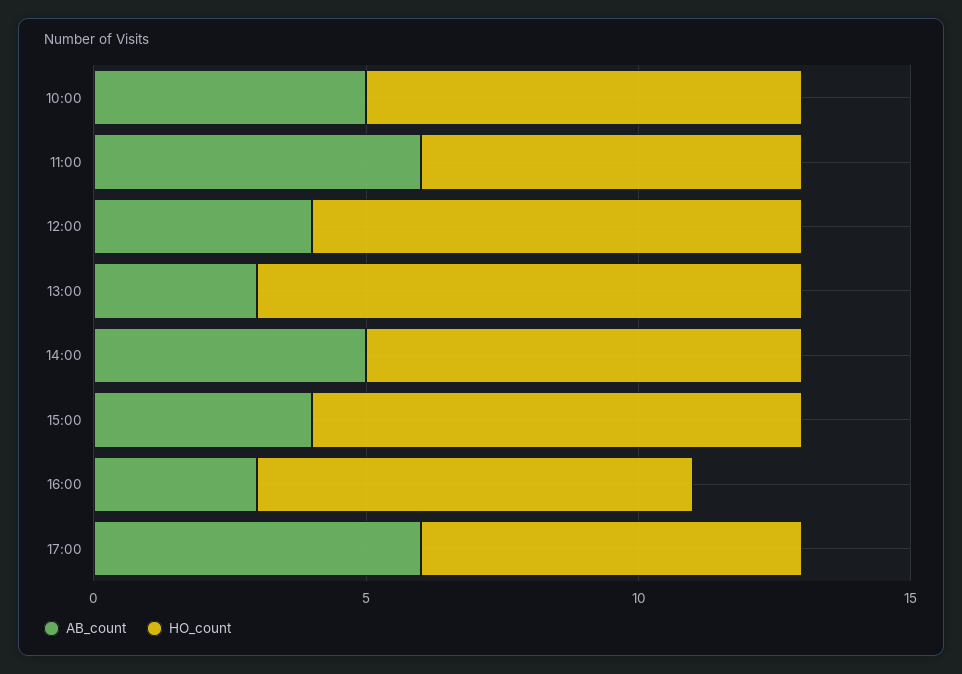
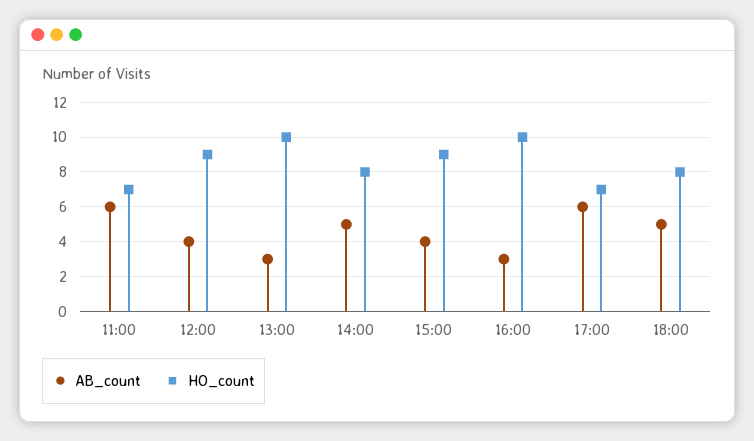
AB_count, 10:00: 5 -> none
HO_count, 10:00: 8 -> none
HO_count, 16:00: 8 -> 10
AB_count, 18:00: none -> 5
HO_count, 18:00: none -> 8

